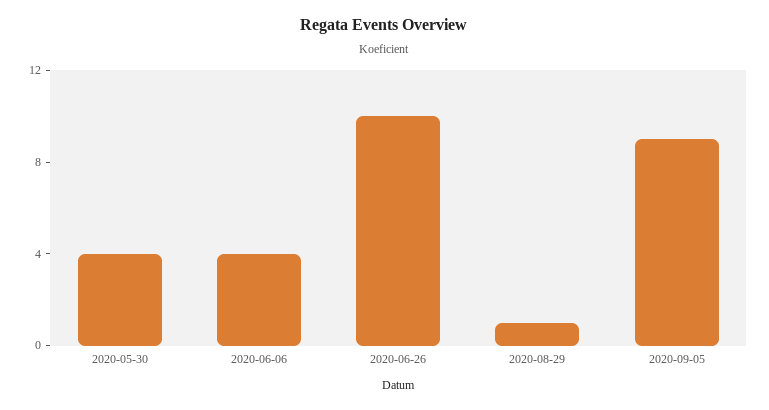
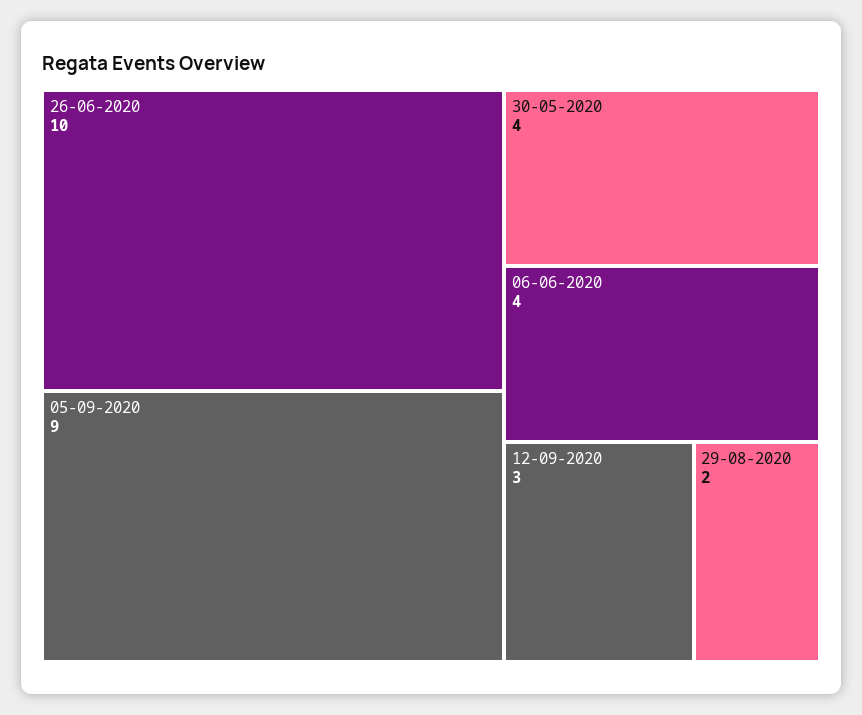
2020-08-29: 1 -> 2
12-09-2020: none -> 3

